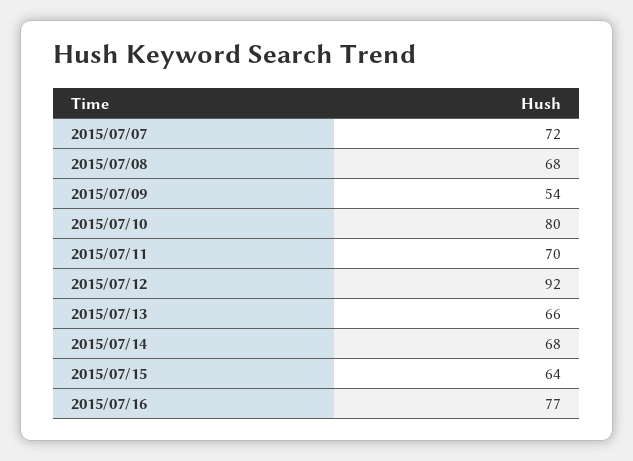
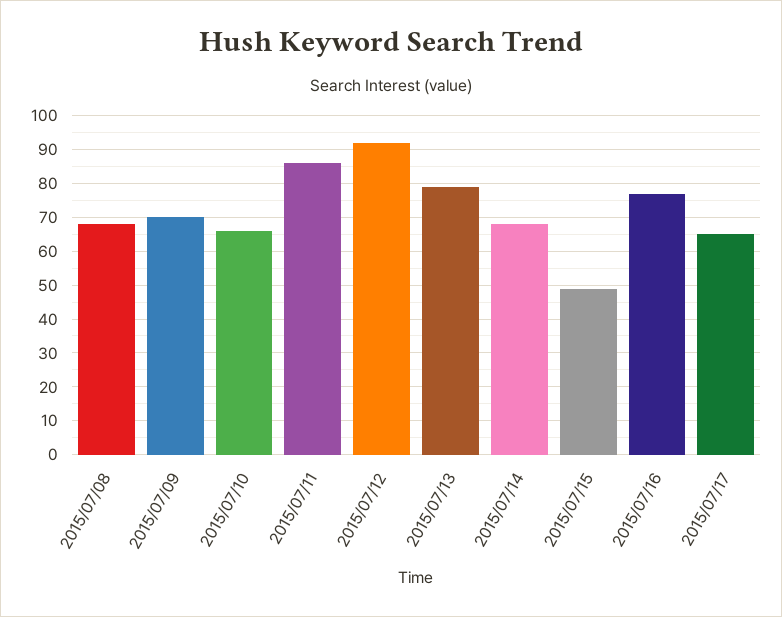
2015/07/07: 72 -> none
2015/07/09: 54 -> 70
2015/07/10: 80 -> 65
2015/07/11: 70 -> 85
2015/07/13: 66 -> 80
2015/07/15: 64 -> 50
2015/07/17: none -> 65

